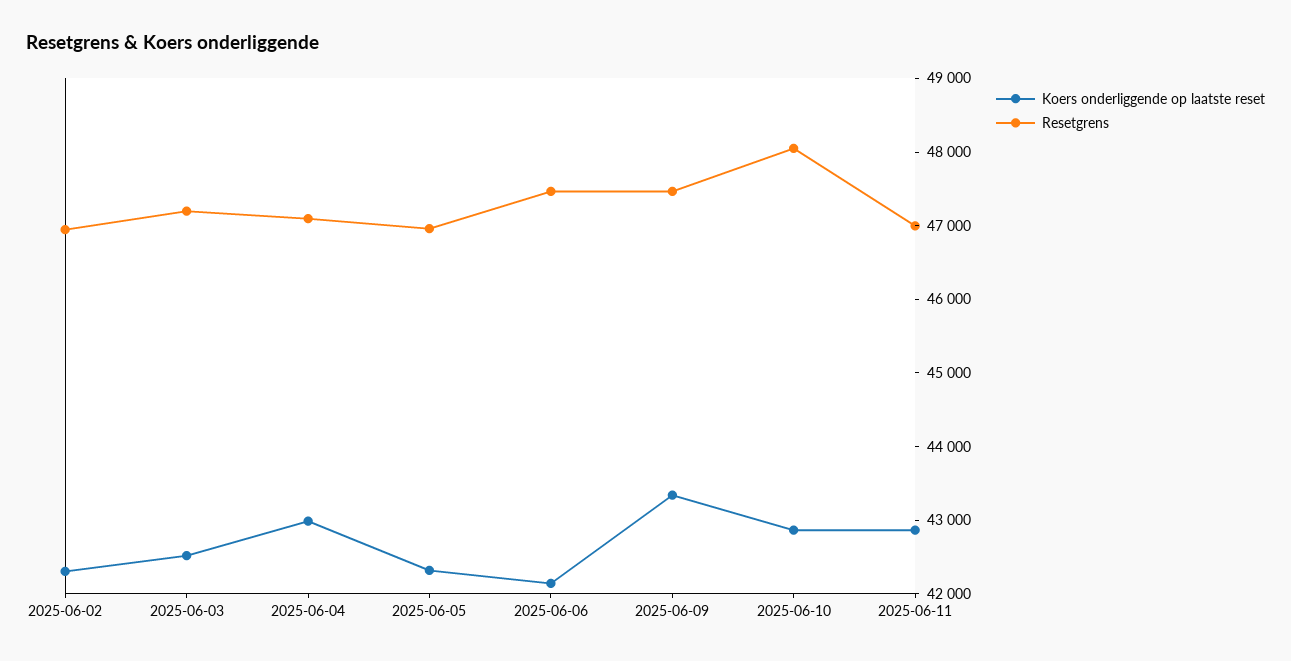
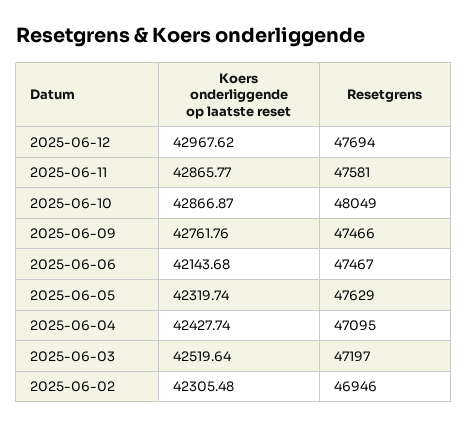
Koers onderliggende op laatste reset, 2025-06-04: 43000 -> 42427.74
Resetgrens, 2025-06-05: 47000 -> 47629
Koers onderliggende op laatste reset, 2025-06-09: 43400 -> 42761.76
Resetgrens, 2025-06-11: 47000 -> 47581
Koers onderliggende op laatste reset, 2025-06-12: none -> 42967.62
Resetgrens, 2025-06-12: none -> 47694

